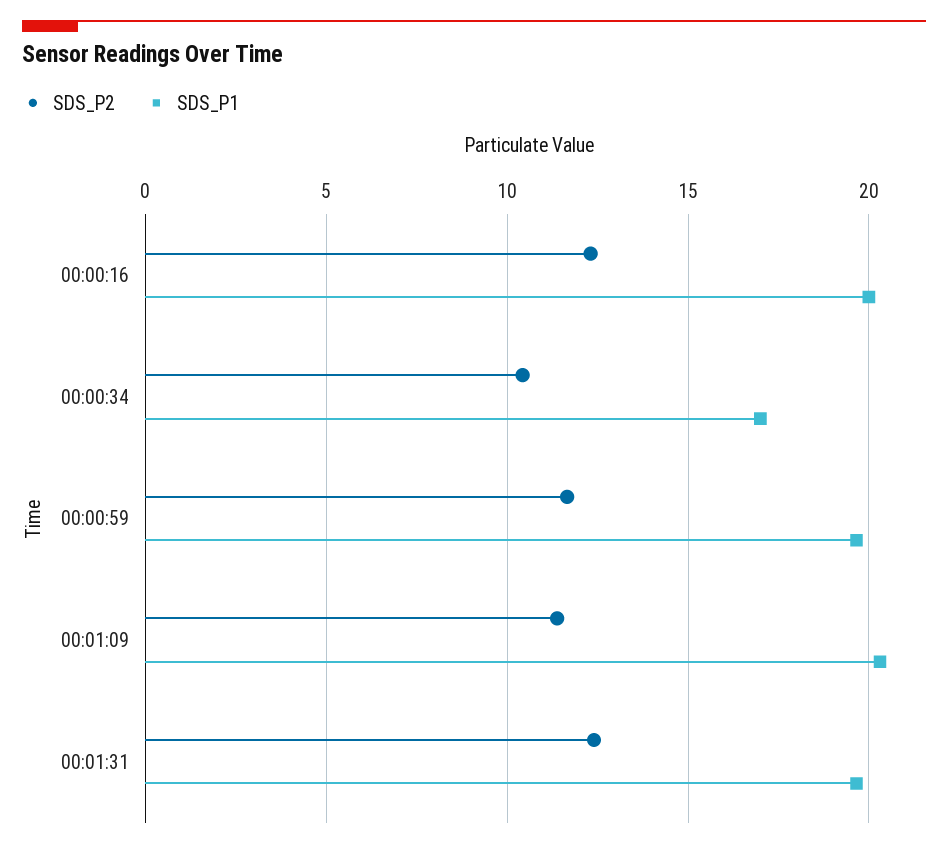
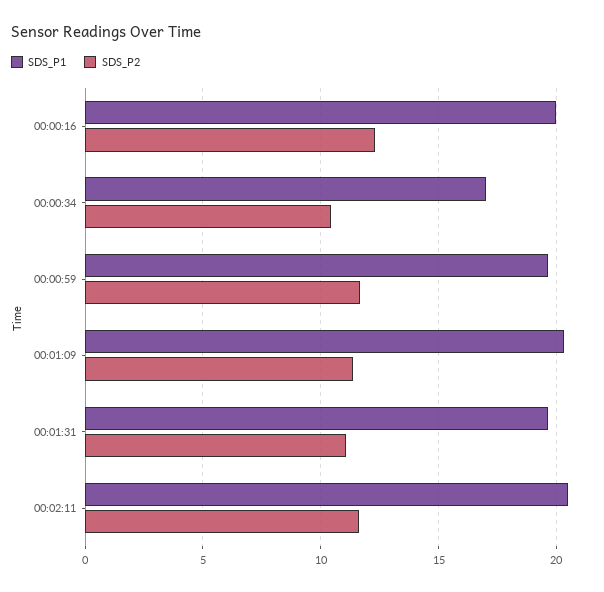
SDS_P2, 00:01:31: 12.5 -> 11
SDS_P1, 00:02:11: none -> 20.5
SDS_P2, 00:02:11: none -> 11.5

